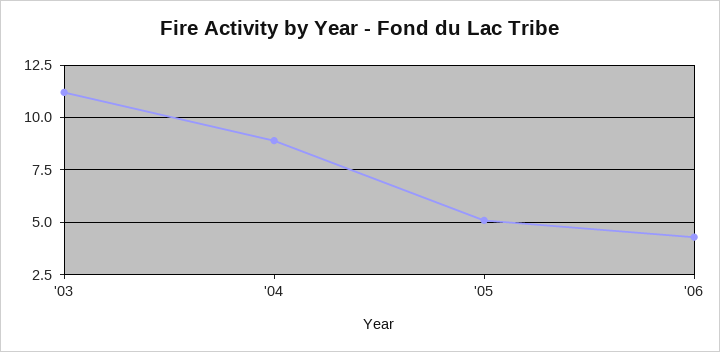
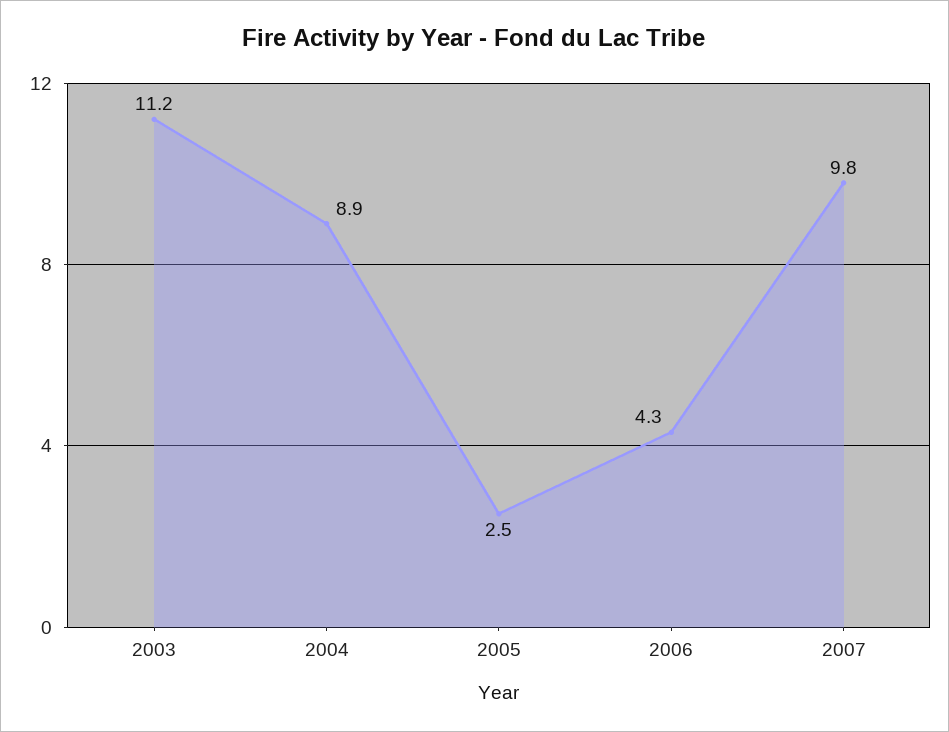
'05: 5 -> 2.5
2007: none -> 9.8

